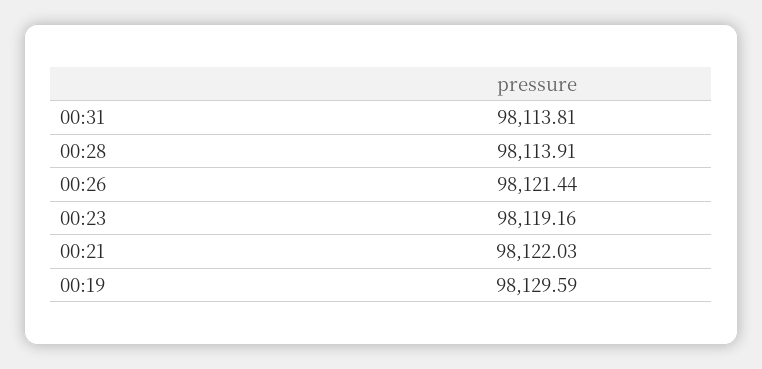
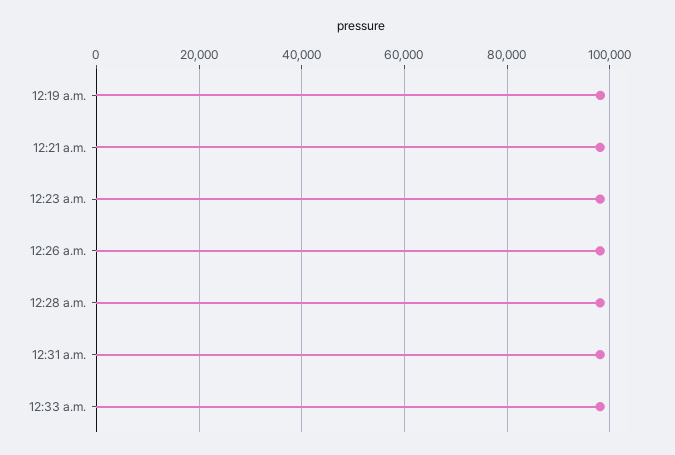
12:33 a.m.: none -> 98000

